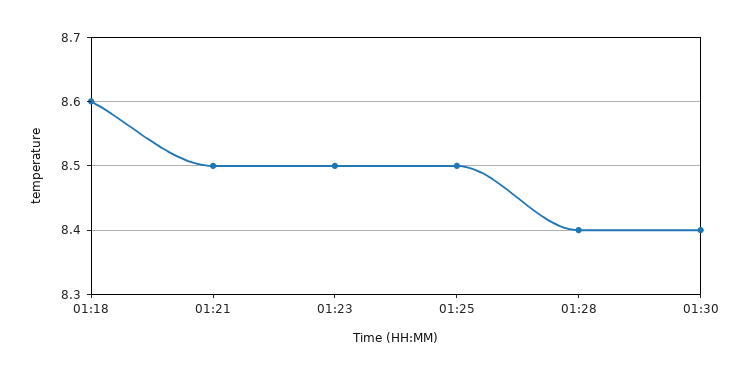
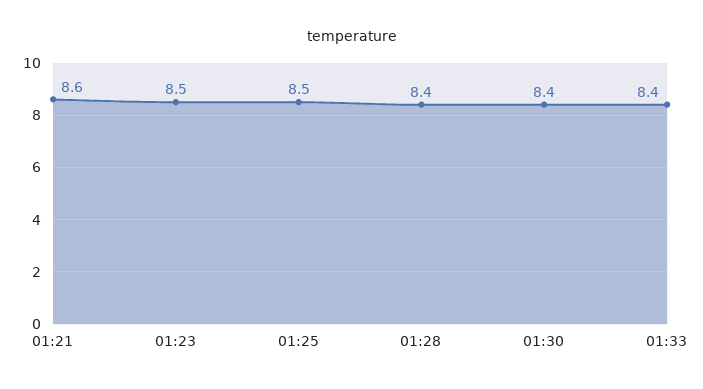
01:18: 8.6 -> none
01:21: 8.5 -> 8.6
01:33: none -> 8.4

